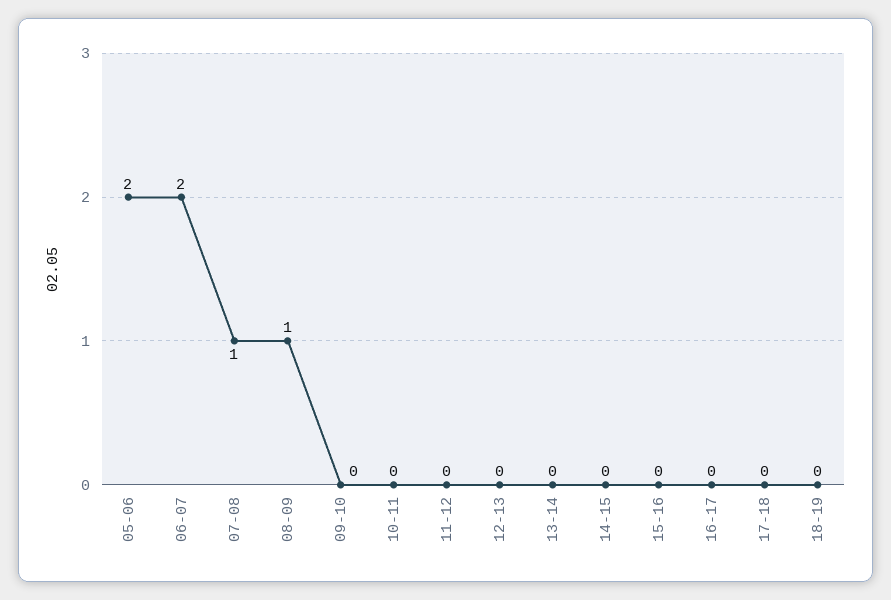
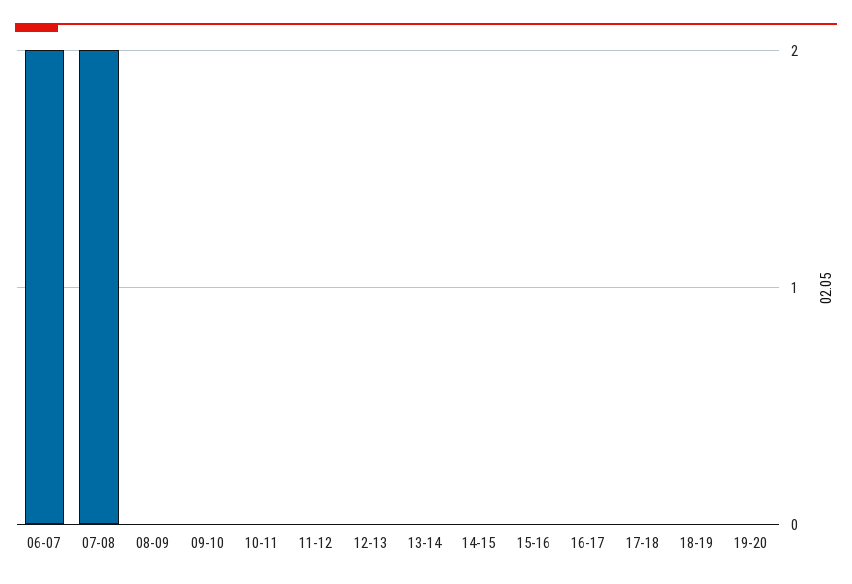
05-06: 2 -> none
07-08: 1 -> 2
08-09: 1 -> 0
19-20: none -> 0

